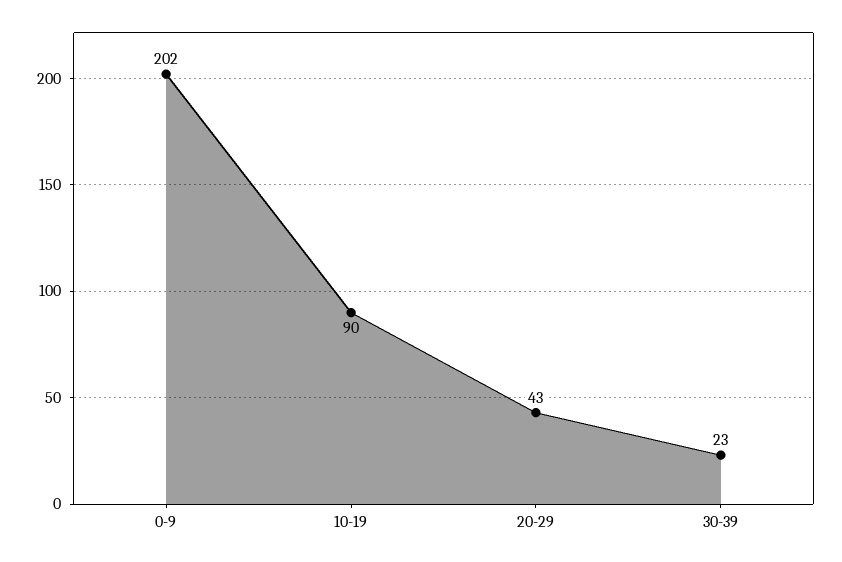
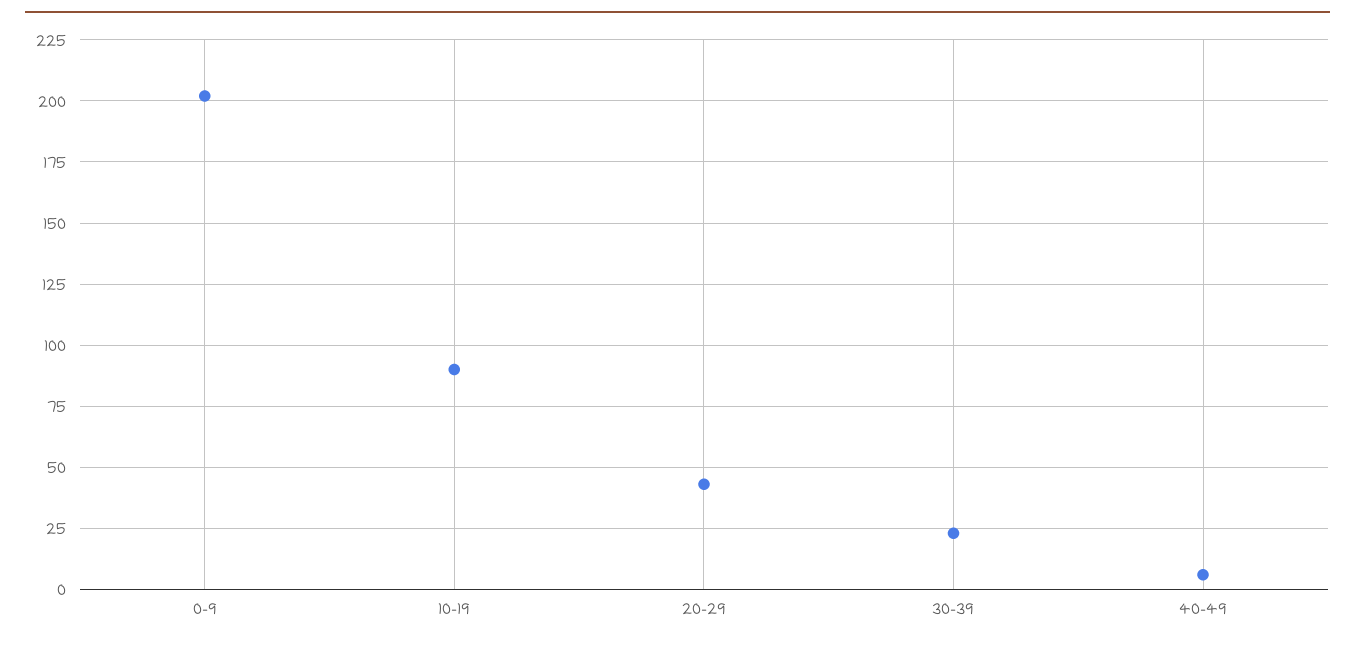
40-49: none -> 5

